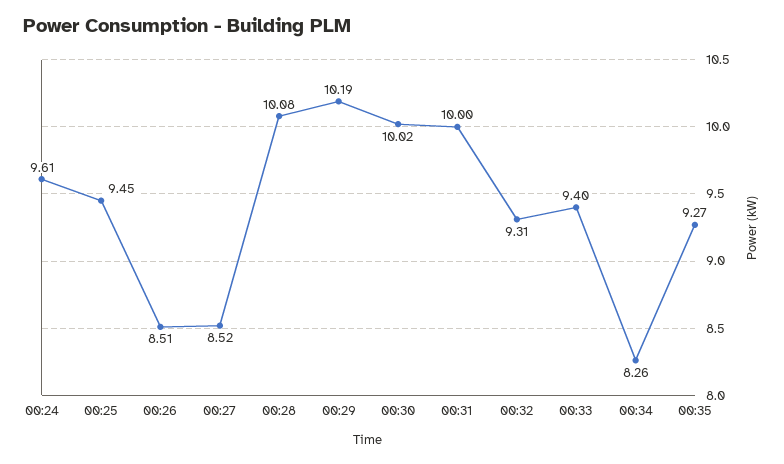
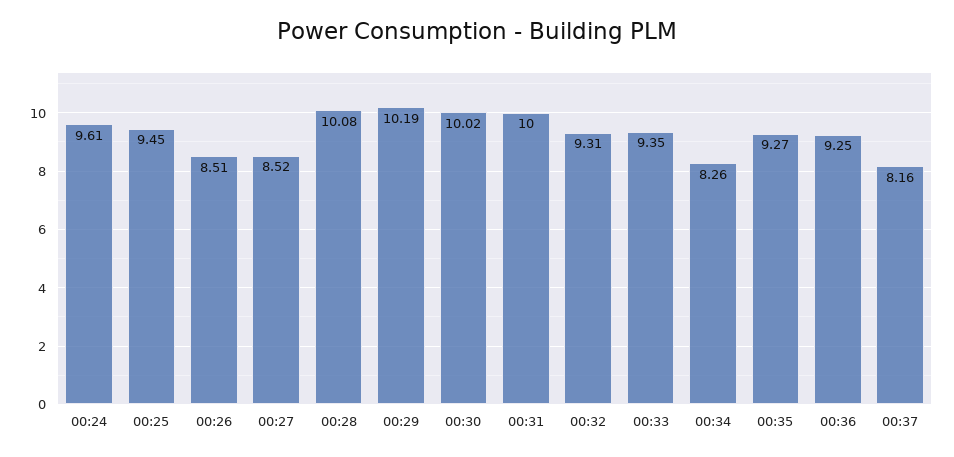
00:33: 9.4 -> 9.35
00:36: none -> 9.25
00:37: none -> 8.16

